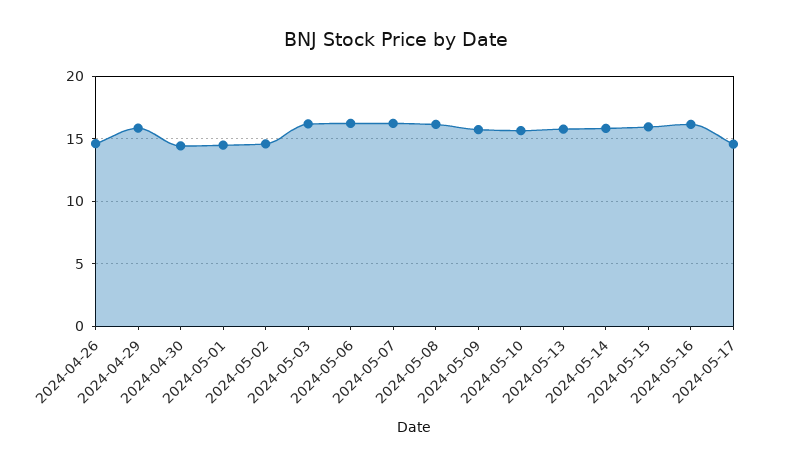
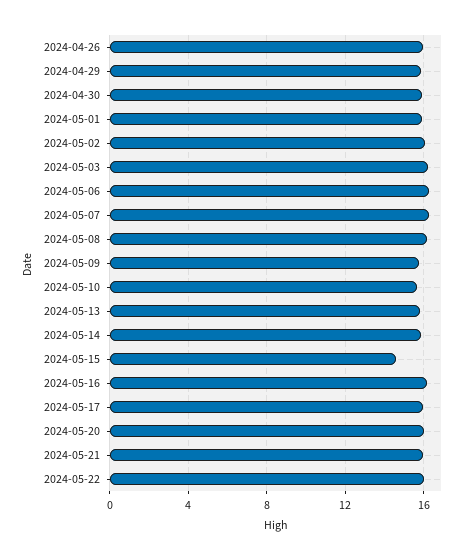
2024-04-26: 14.5 -> 16
2024-04-30: 14.5 -> 16
2024-05-01: 14.5 -> 16
2024-05-02: 14.5 -> 16
2024-05-15: 16 -> 14.5
2024-05-17: 14.5 -> 16
2024-05-20: none -> 16
2024-05-21: none -> 16
2024-05-22: none -> 16

